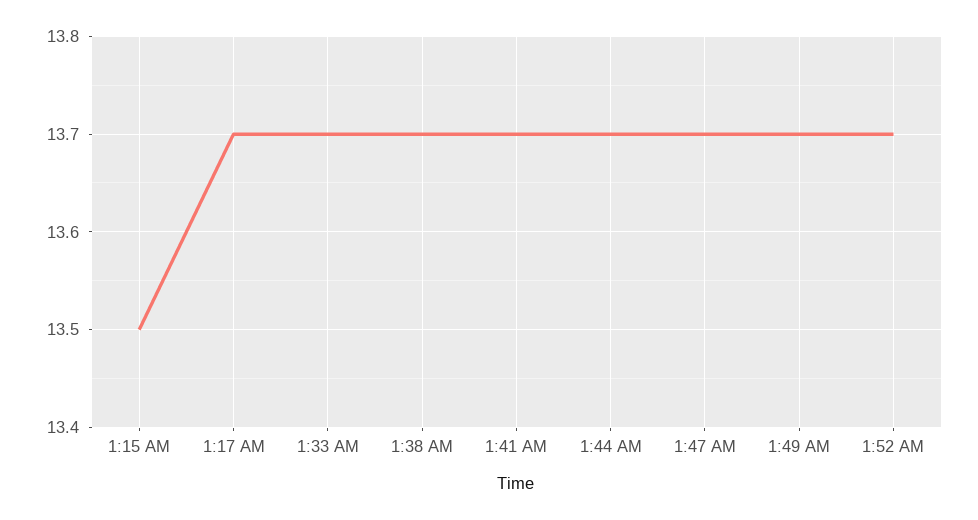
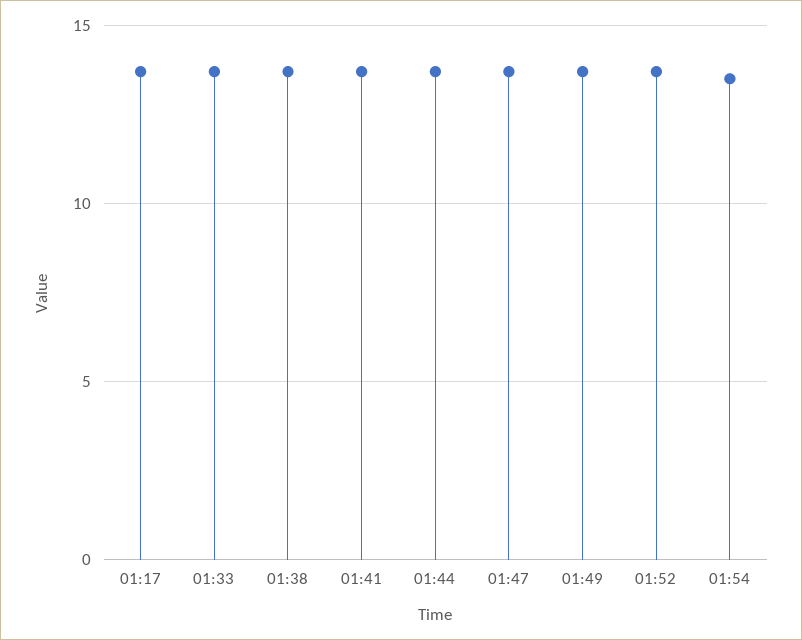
1:15 AM: 13.5 -> none
01:54: none -> 13.5

